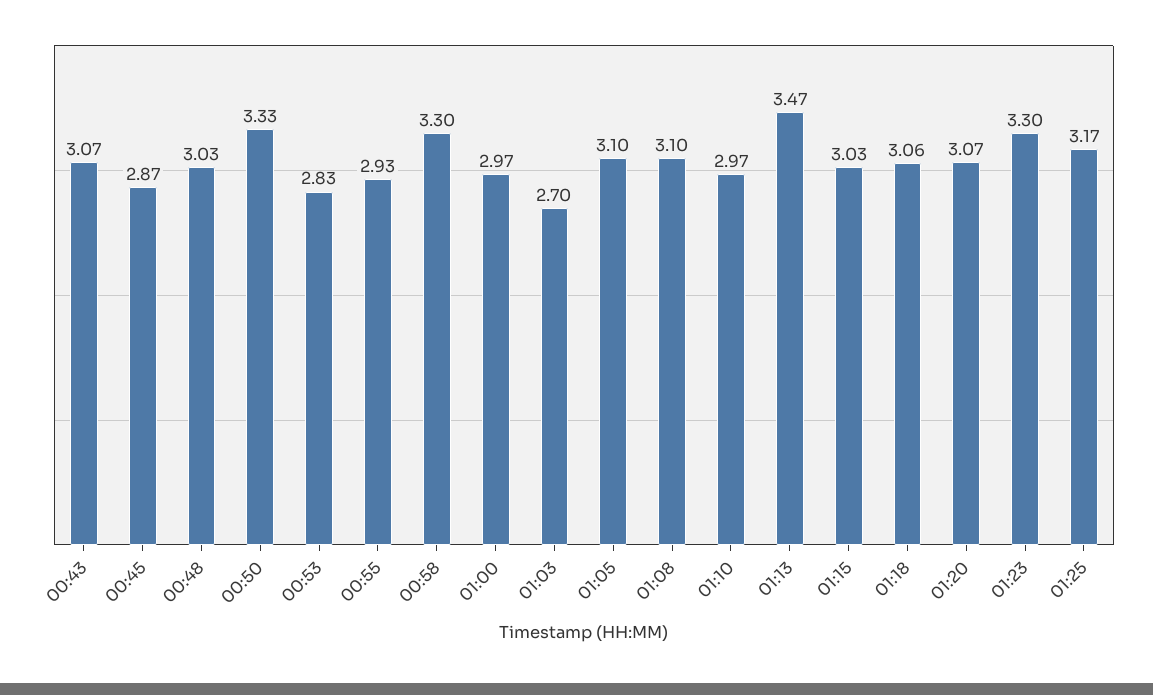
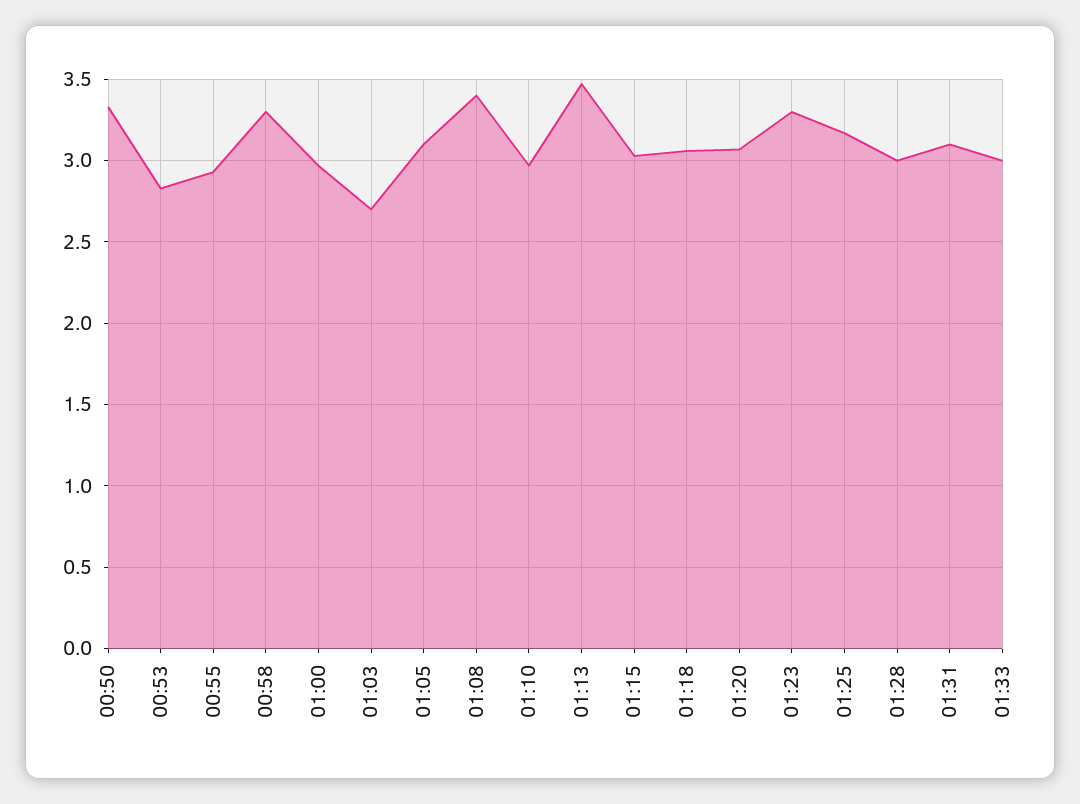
00:43: 3.07 -> none
00:45: 2.87 -> none
00:48: 3.03 -> none
01:08: 3.1 -> 3.4
01:28: none -> 3
01:31: none -> 3.1
01:33: none -> 3

